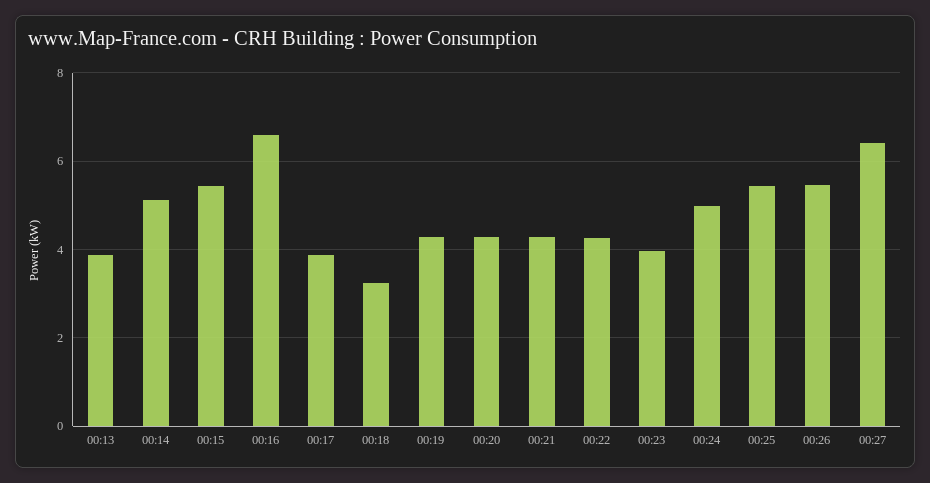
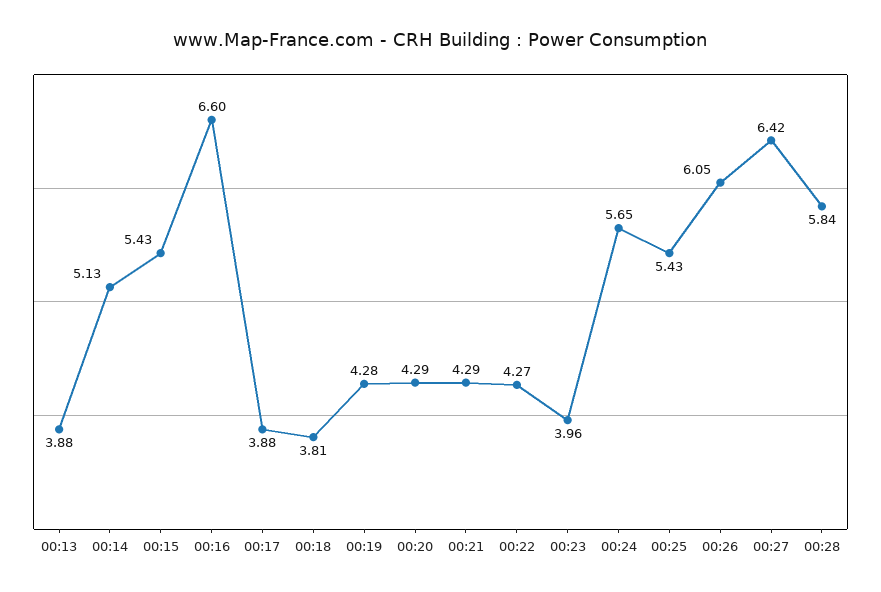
00:18: 3.2 -> 3.81
00:24: 5 -> 5.65
00:26: 5.4 -> 6.05
00:28: none -> 5.84

